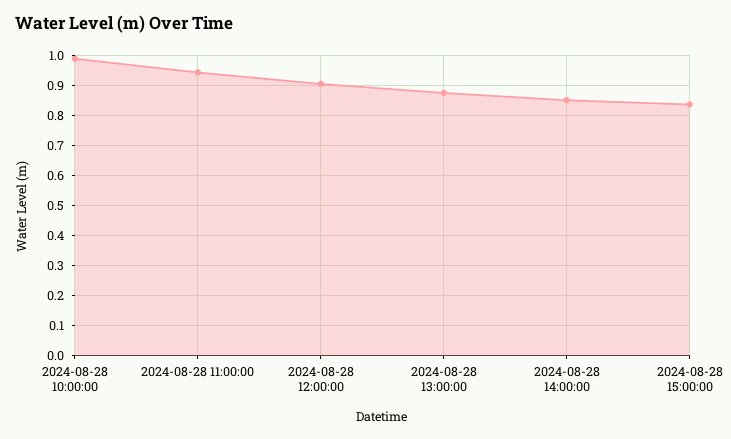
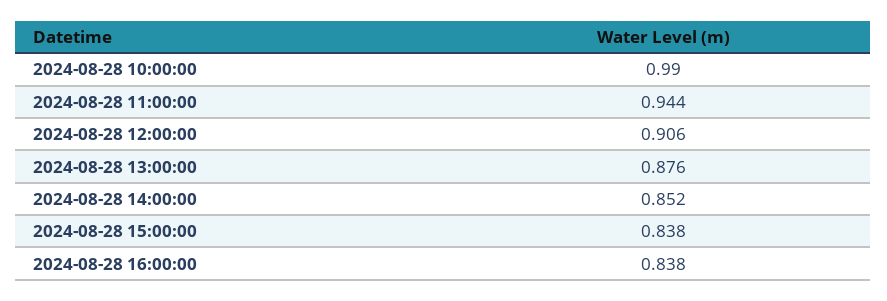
2024-08-28 16:00:00: none -> 0.838

